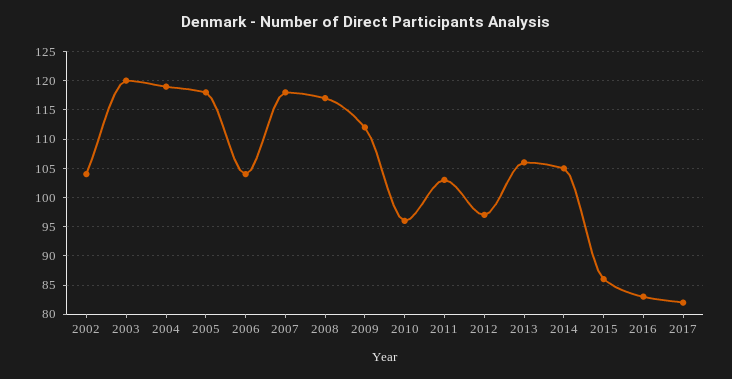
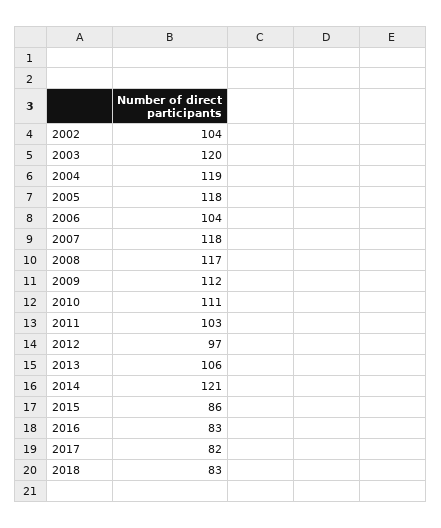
2010: 95 -> 111
2014: 105 -> 121
2018: none -> 83

